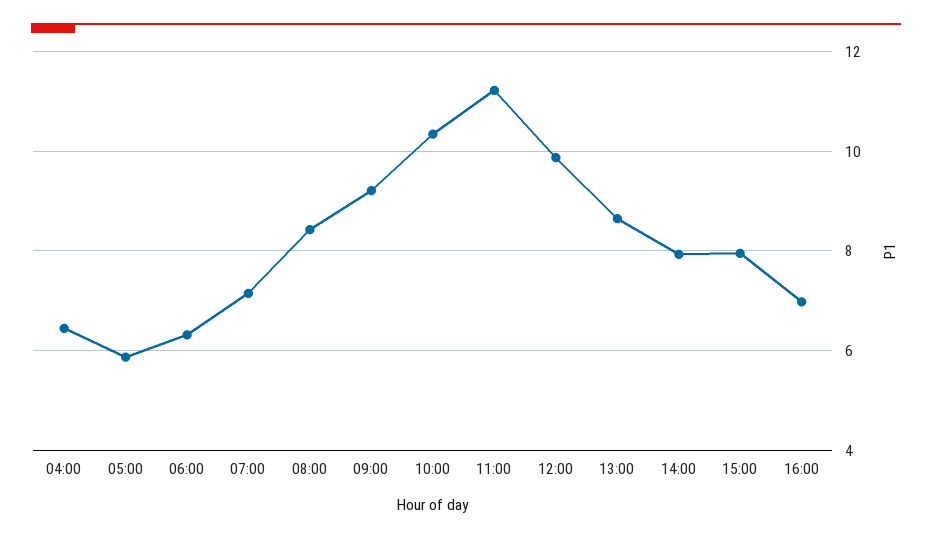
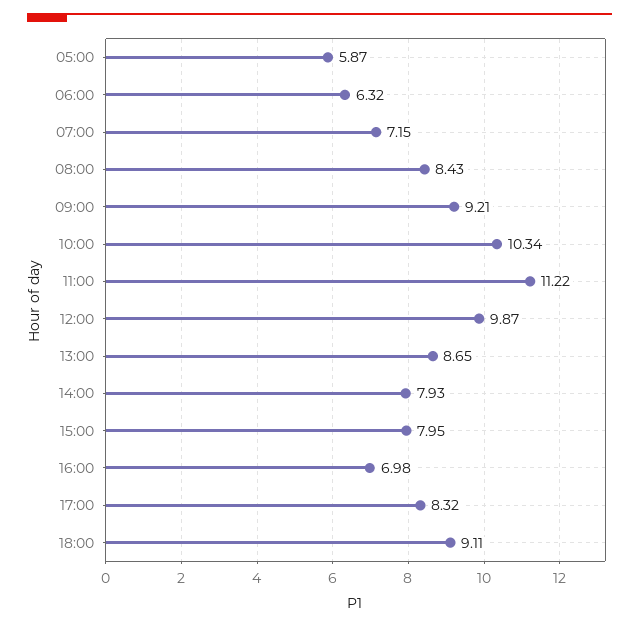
04:00: 6.4 -> none
17:00: none -> 8.32
18:00: none -> 9.11

